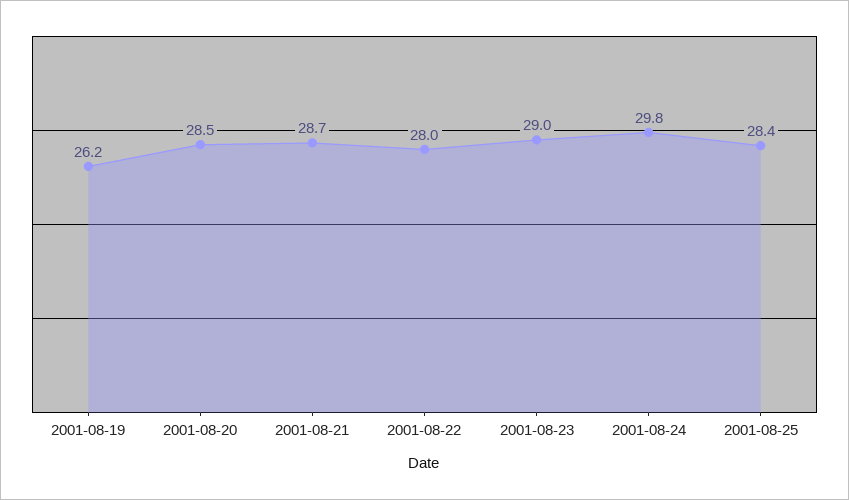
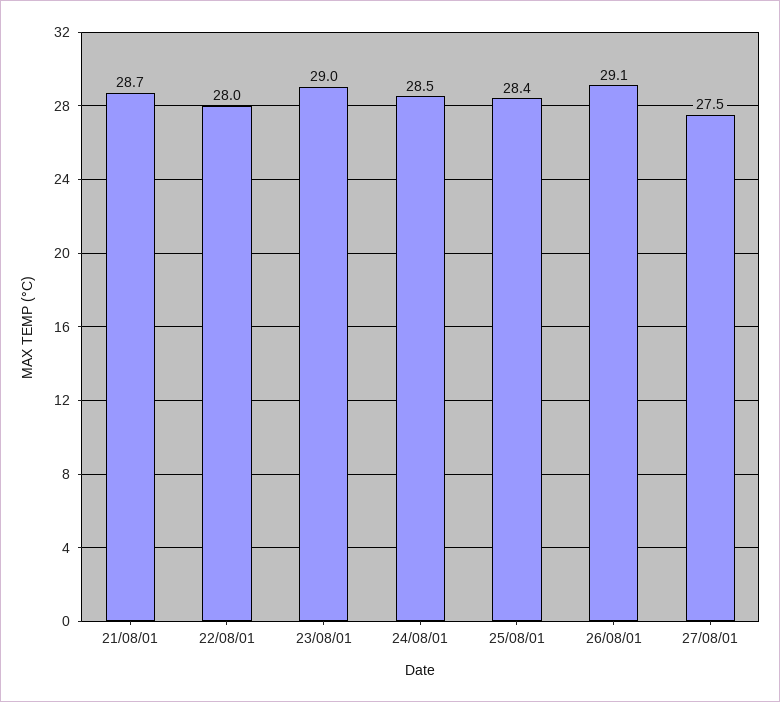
2001-08-19: 26.2 -> none
2001-08-20: 28.5 -> none
2001-08-24: 29.8 -> 28.5
26/08/01: none -> 29.1
27/08/01: none -> 27.5

